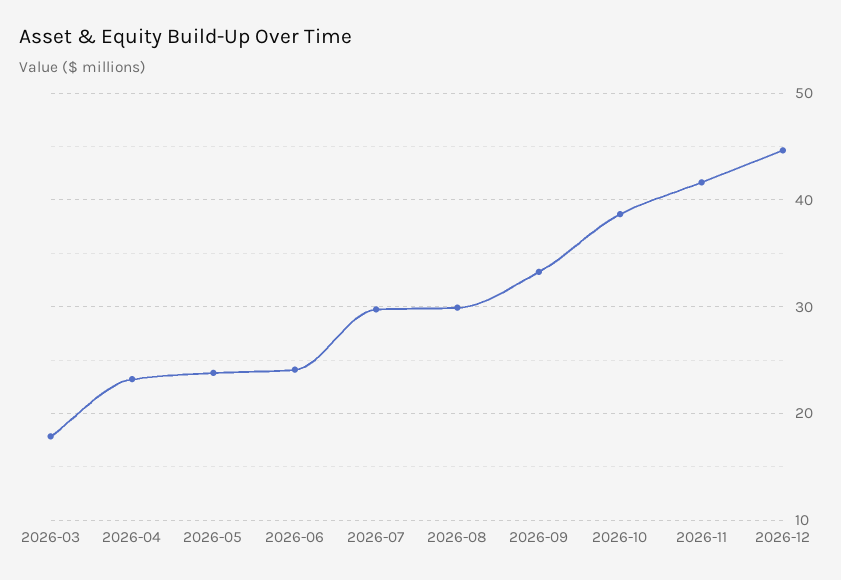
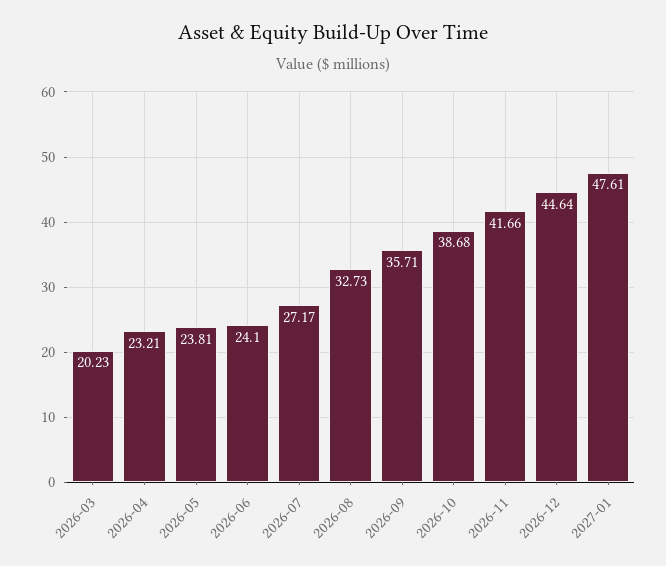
2026-03: 18 -> 20.23
2026-07: 30 -> 27.17
2026-08: 30 -> 32.73
2026-09: 33 -> 35.71
2027-01: none -> 47.61

